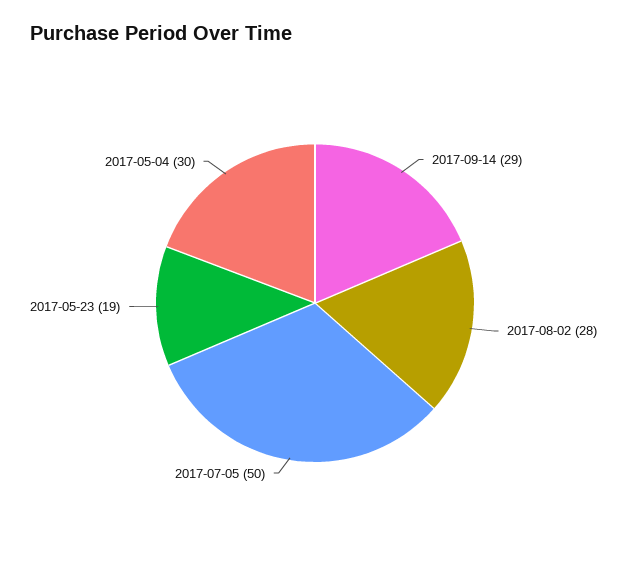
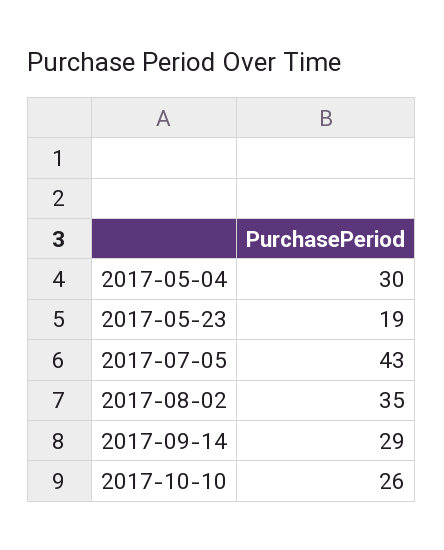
2017-08-02: 28 -> 35
2017-07-05: 50 -> 43
2017-10-10: none -> 26

